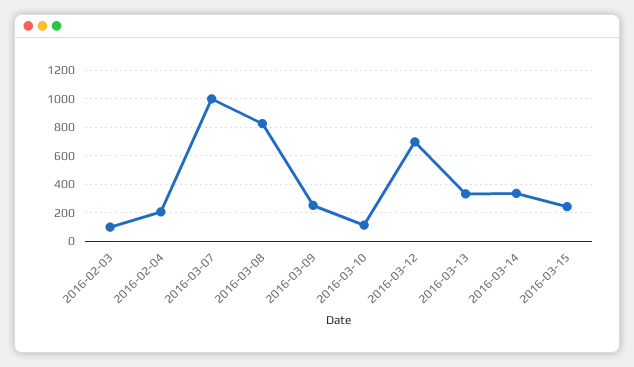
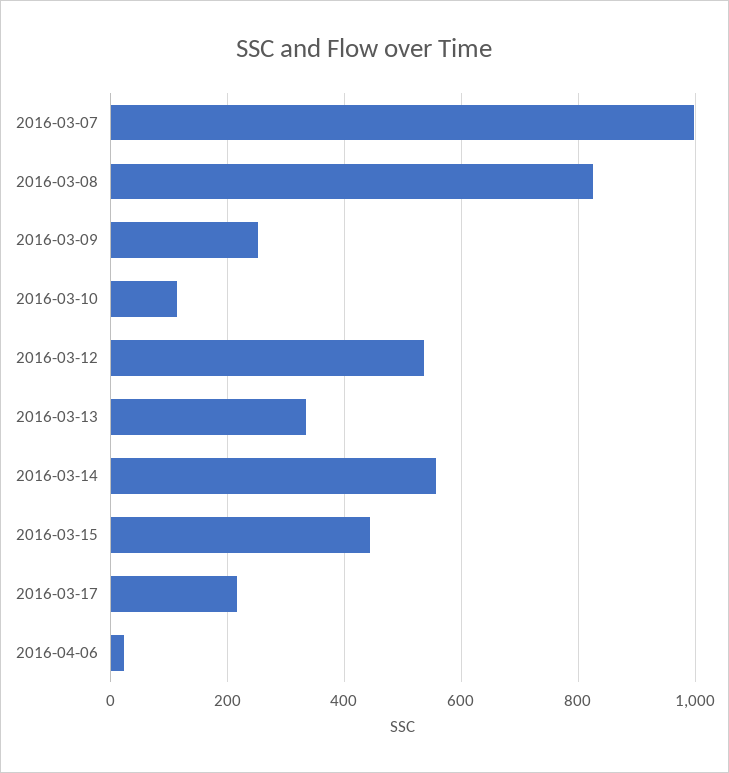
2016-02-03: 100 -> none
2016-02-04: 200 -> none
2016-03-12: 700 -> 540
2016-03-14: 350 -> 560
2016-03-15: 250 -> 440
2016-03-17: none -> 220
2016-04-06: none -> 20

